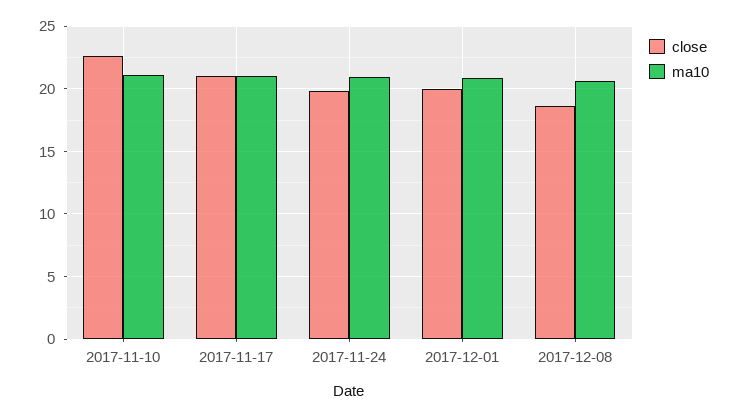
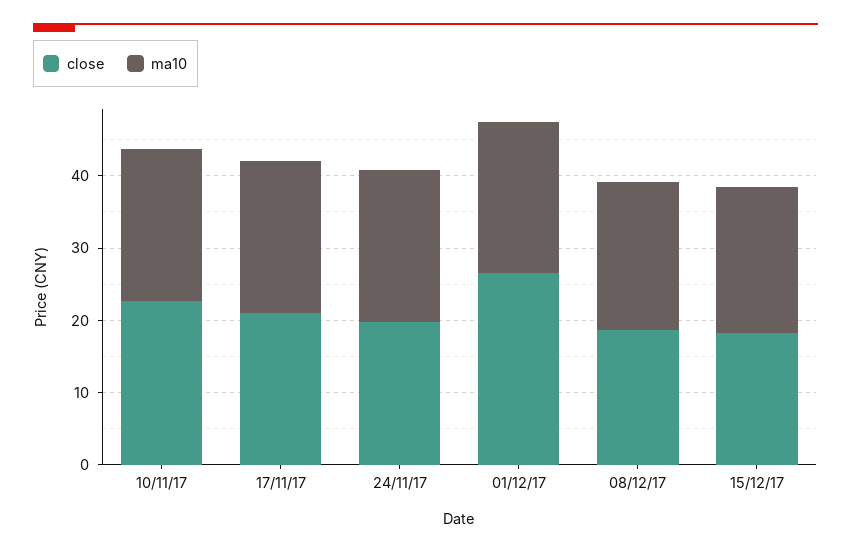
close, 2017-12-01: 20 -> 26
close, 15/12/17: none -> 18
ma10, 15/12/17: none -> 20

